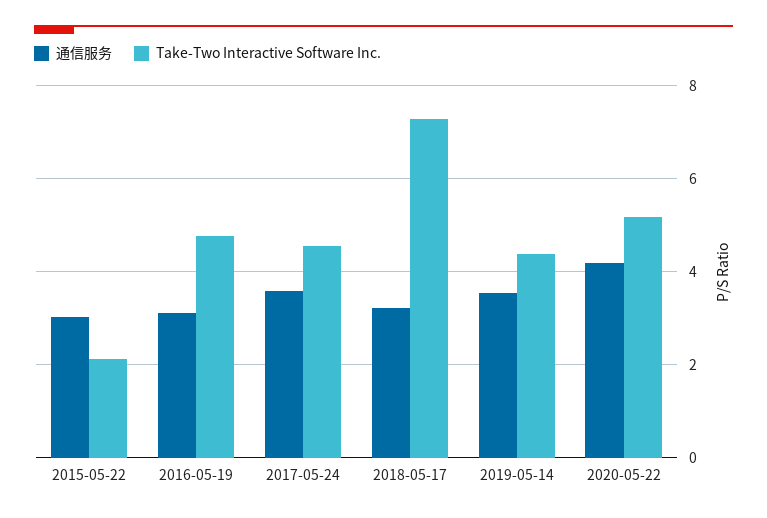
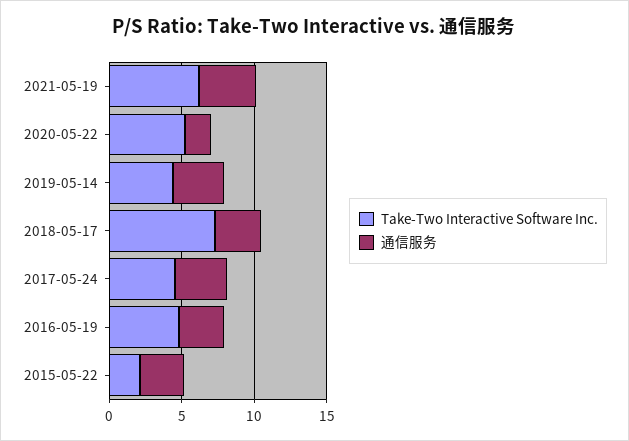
通信服务, 2020-05-22: 4.2 -> 2
Take-Two Interactive Software Inc., 2021-05-19: none -> 6
通信服务, 2021-05-19: none -> 4

